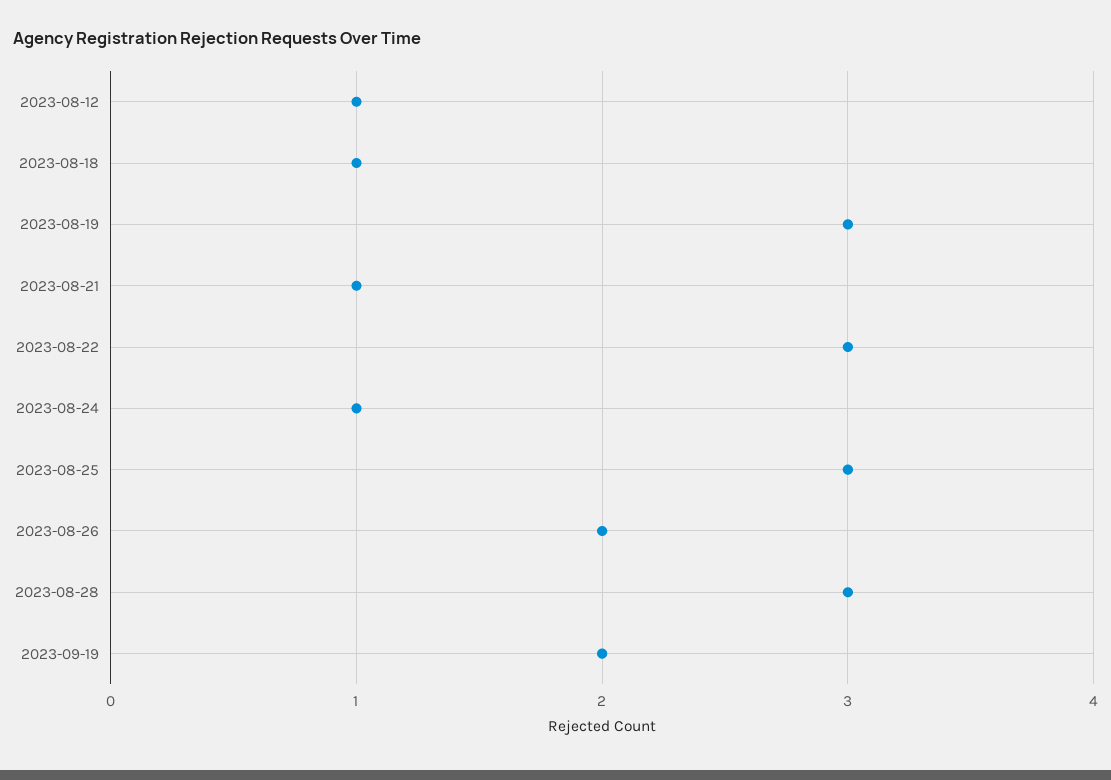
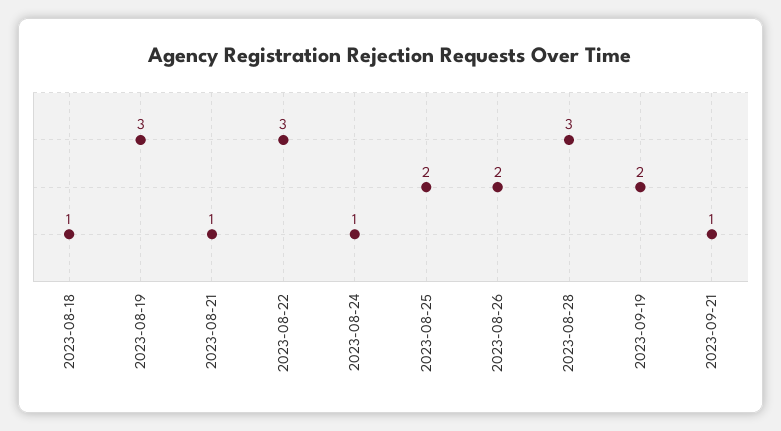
2023-08-12: 1 -> none
2023-08-25: 3 -> 2
2023-09-21: none -> 1

